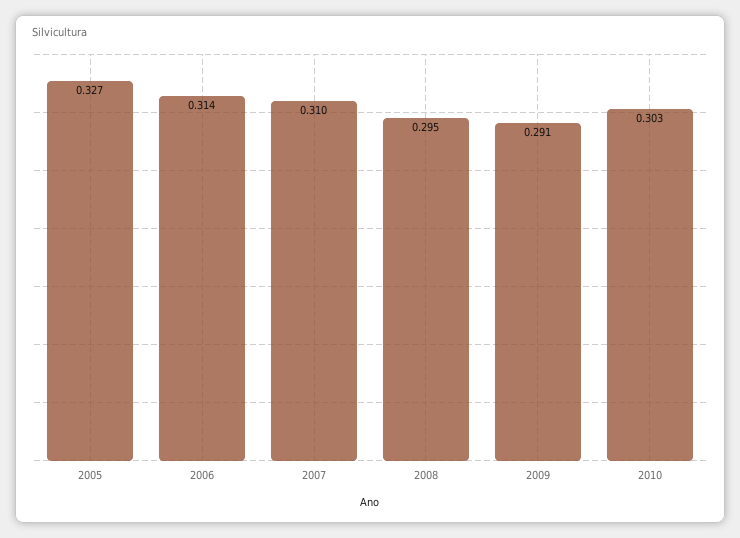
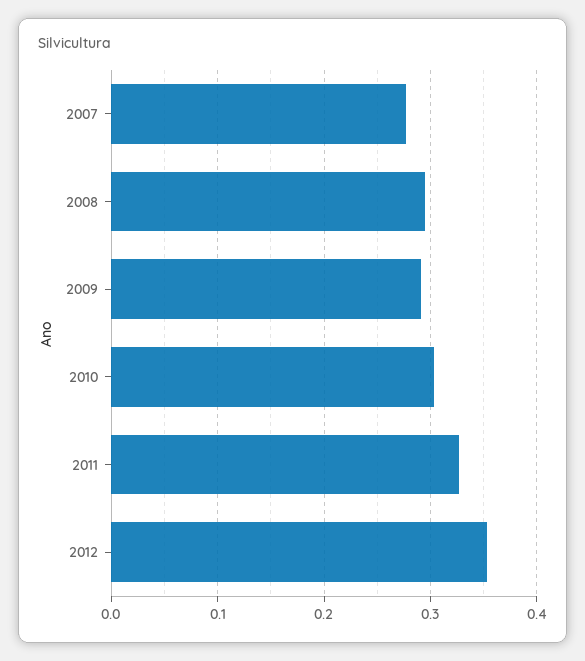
2005: 0.327 -> none
2006: 0.314 -> none
2007: 0.31 -> 0.28
2011: none -> 0.33
2012: none -> 0.35

